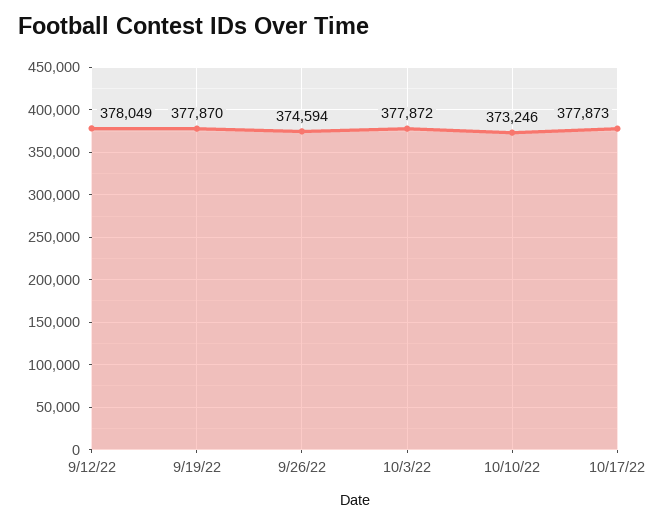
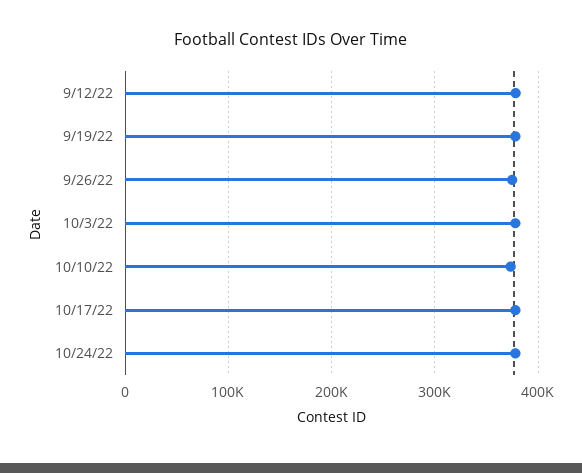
10/24/22: none -> 380000

